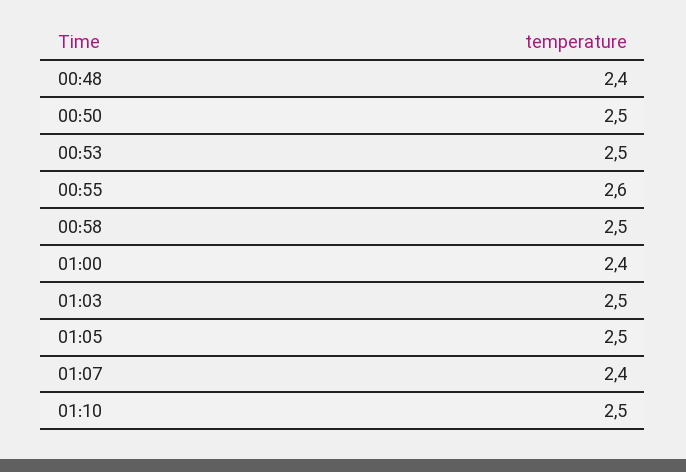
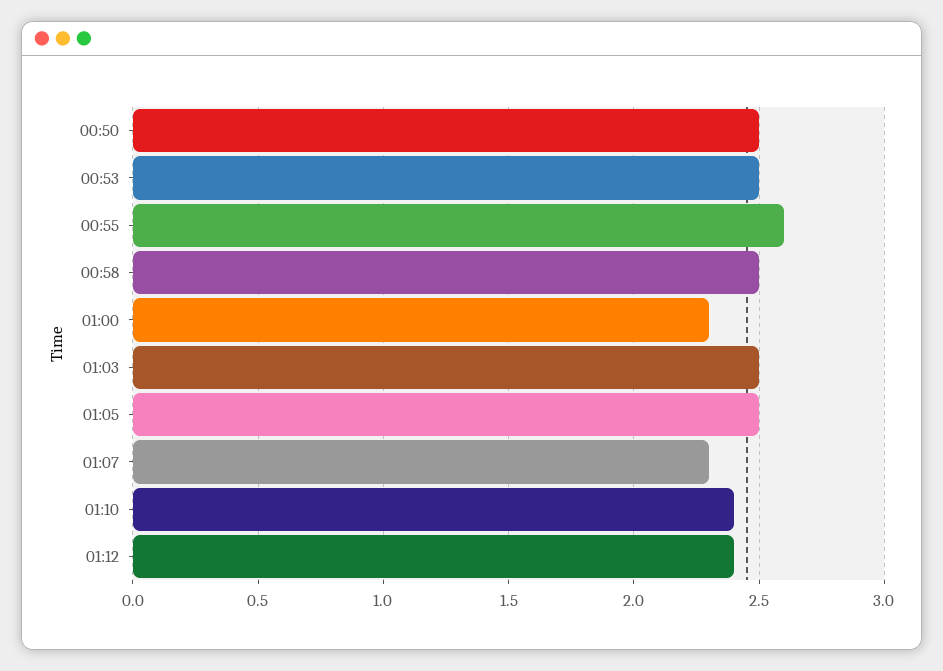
00:48: 2.4 -> none
01:00: 2.4 -> 2.3
01:07: 2.4 -> 2.3
01:10: 2.5 -> 2.4
01:12: none -> 2.4

